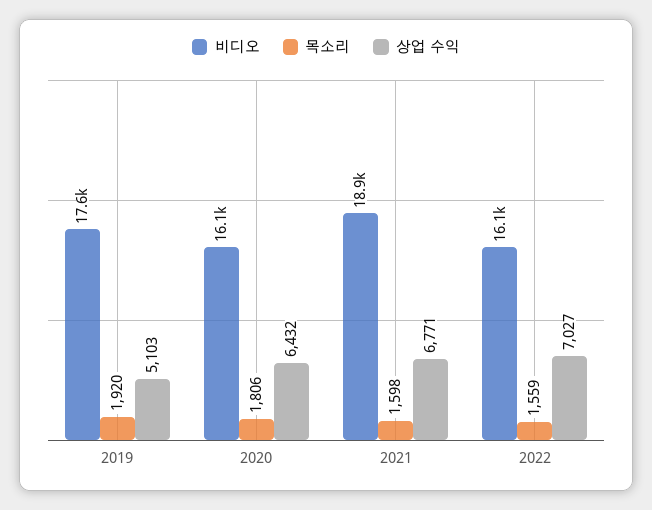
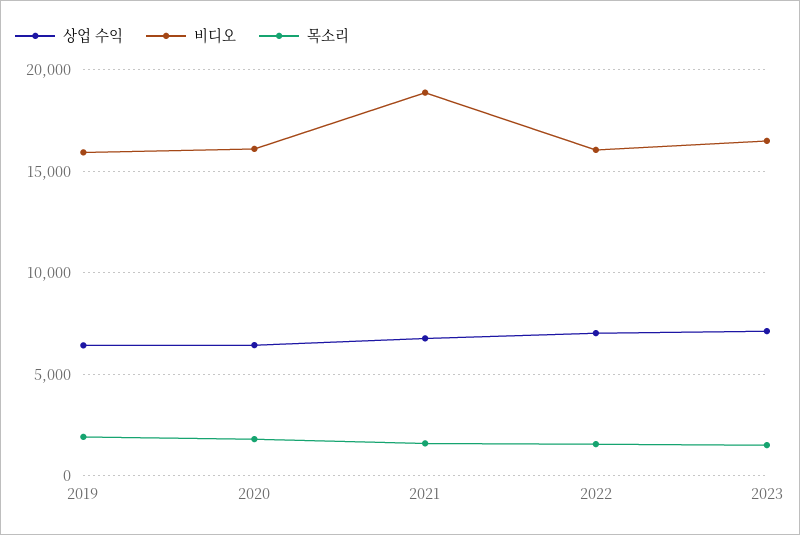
비디오, 2019: 17600 -> 16000
상업 수익, 2019: 5103 -> 6500
상업 수익, 2023: none -> 7000
비디오, 2023: none -> 16500
목소리, 2023: none -> 1500

